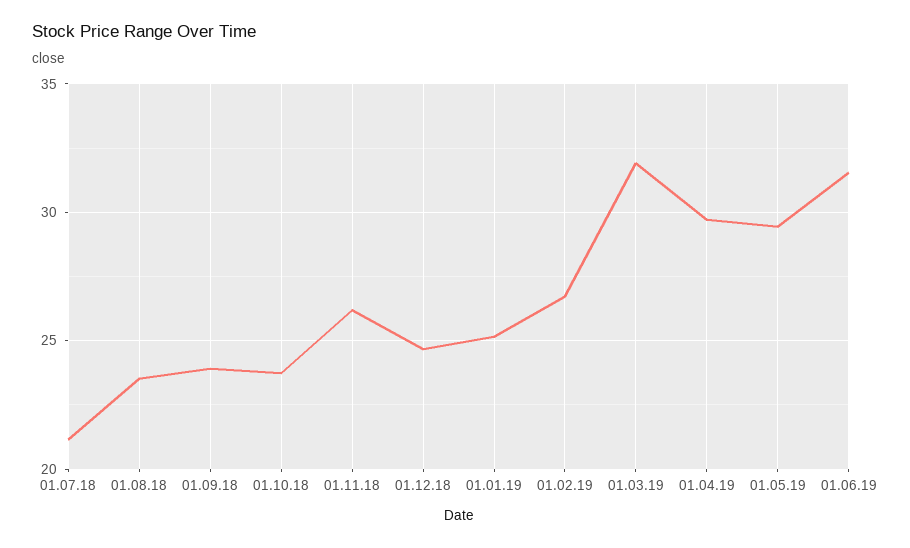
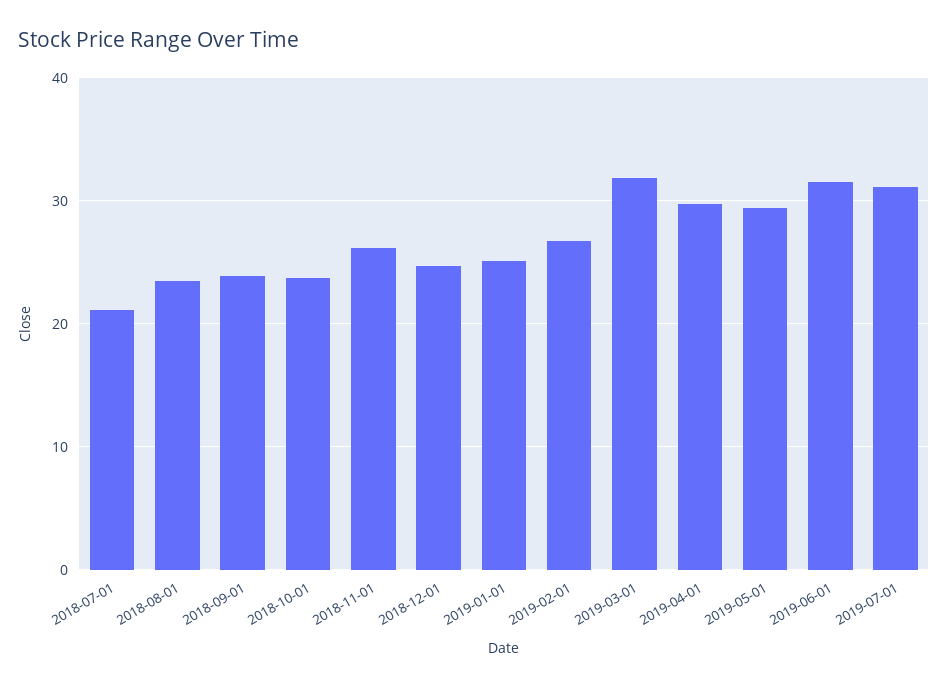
2019-07-01: none -> 31

